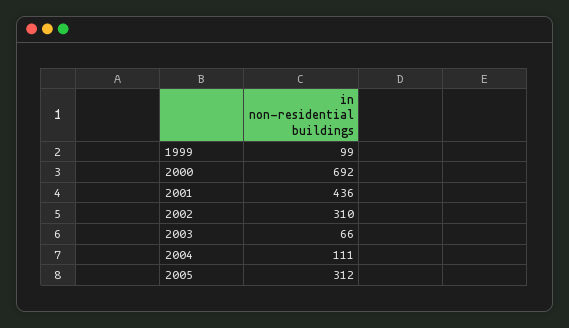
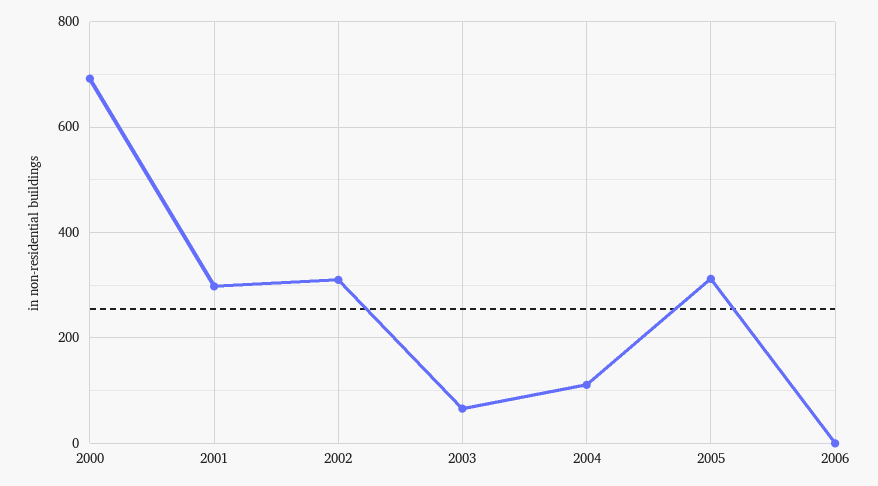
1999: 99 -> none
2001: 436 -> 300
2006: none -> 0

